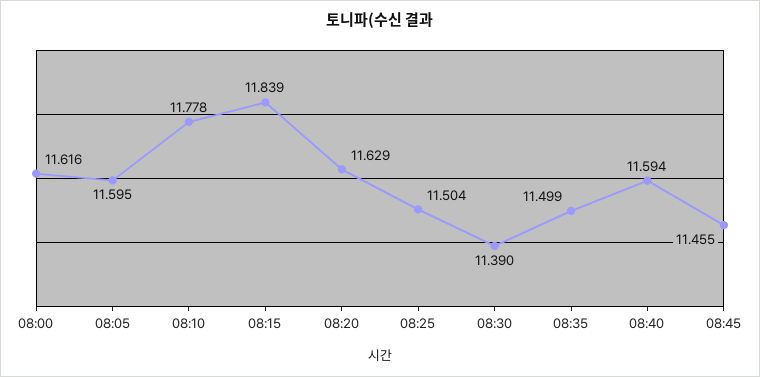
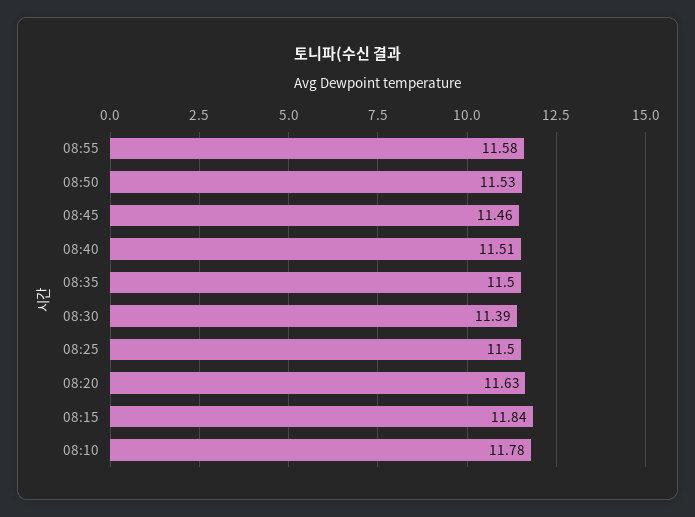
08:00: 11.616 -> none
08:05: 11.595 -> none
08:40: 11.594 -> 11.51
08:55: none -> 11.58
08:50: none -> 11.53

